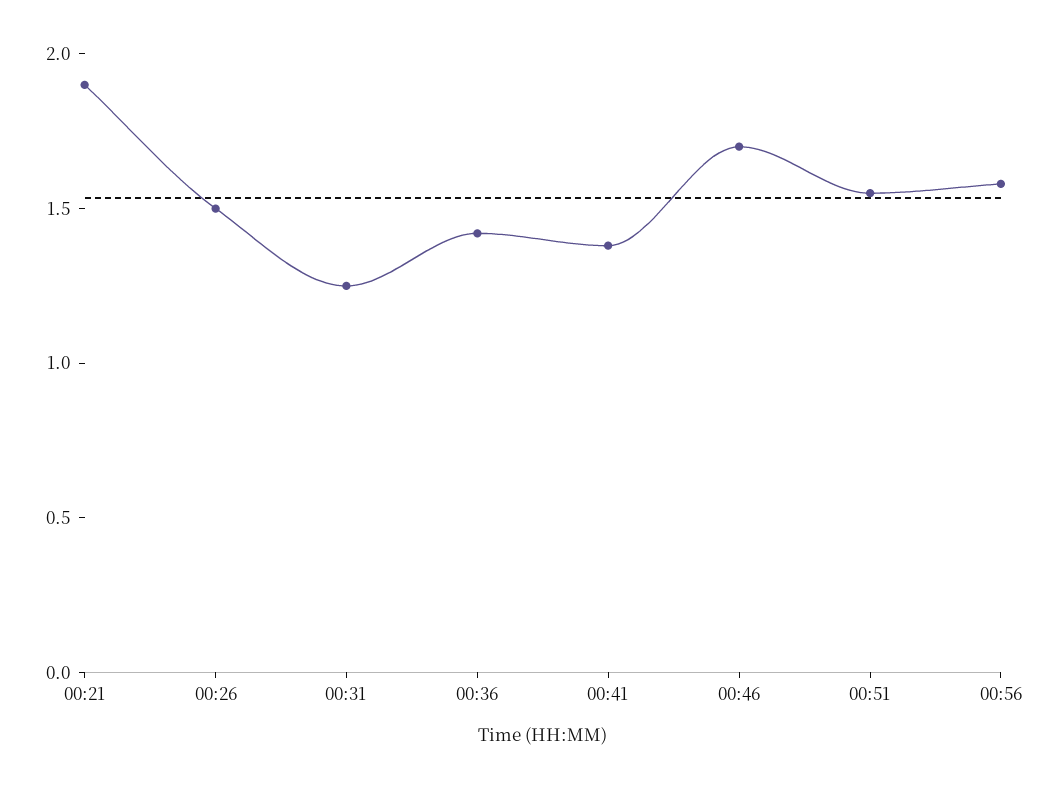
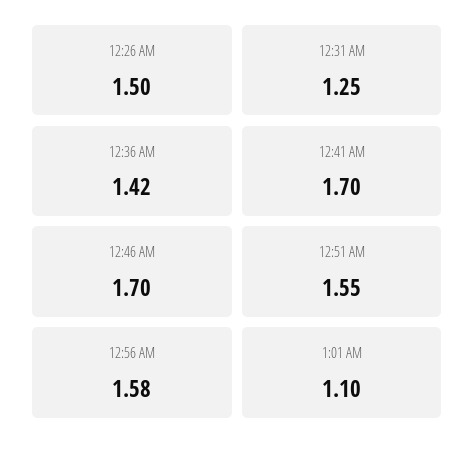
00:21: 1.9 -> none
00:41: 1.4 -> 1.7
1:01 AM: none -> 1.1

